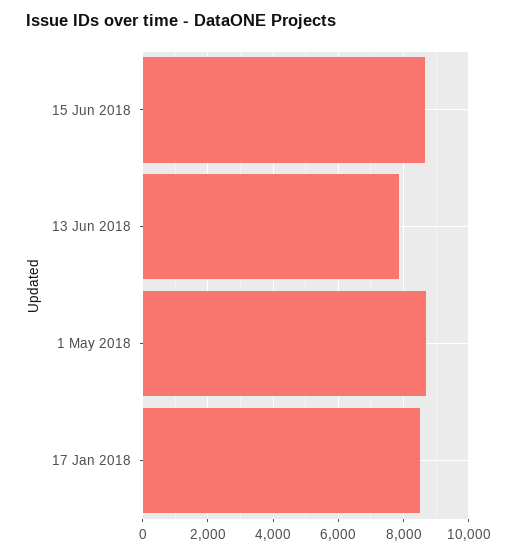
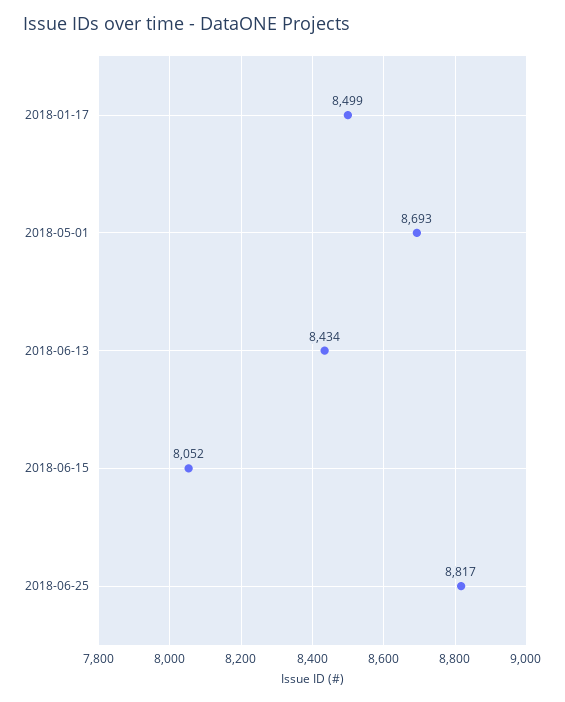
15 Jun 2018: 8600 -> 8052
13 Jun 2018: 7800 -> 8434
2018-06-25: none -> 8817

